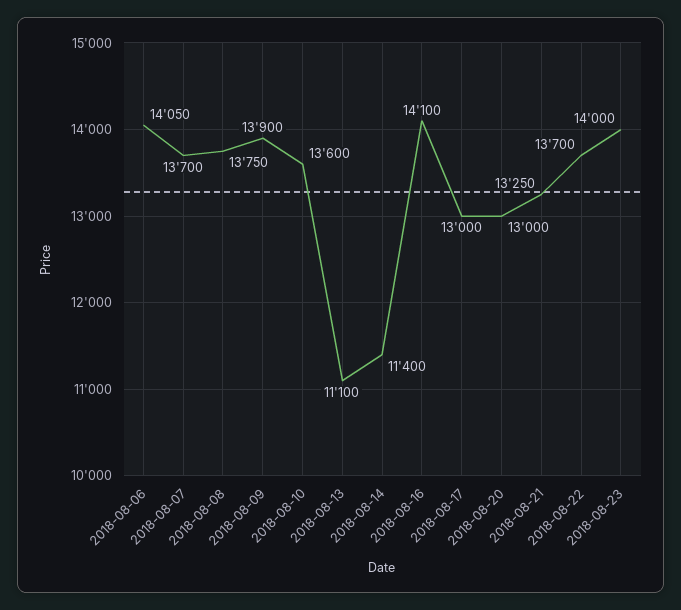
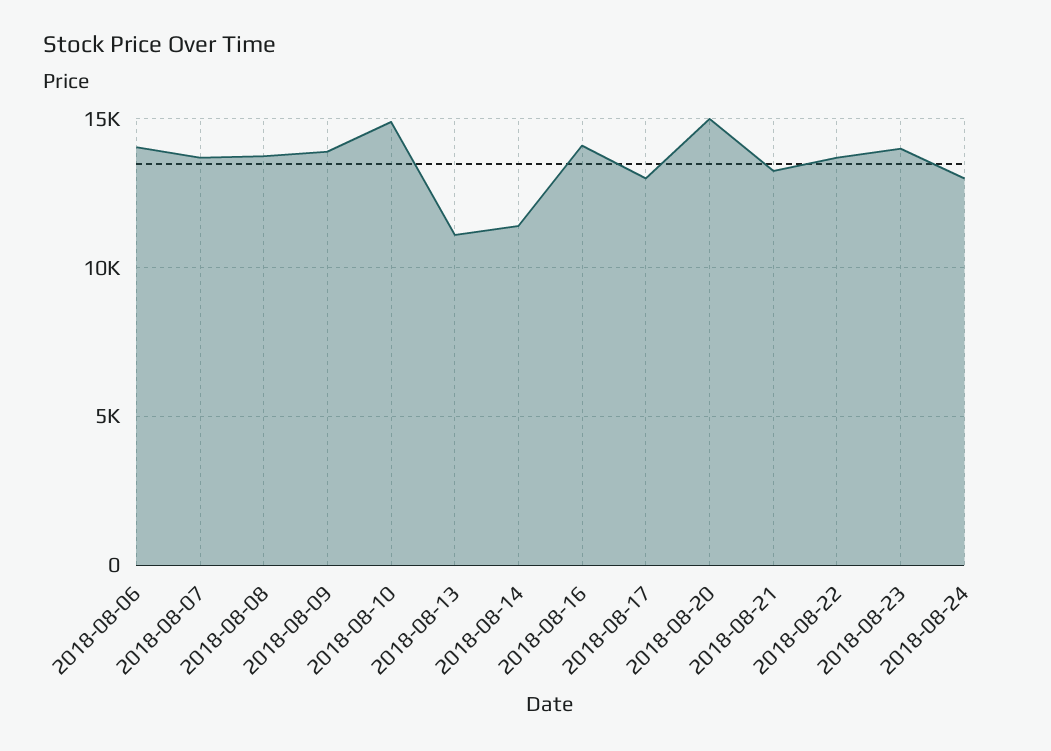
2018-08-10: 13600 -> 15000
2018-08-20: 13000 -> 15000
2018-08-24: none -> 13000

